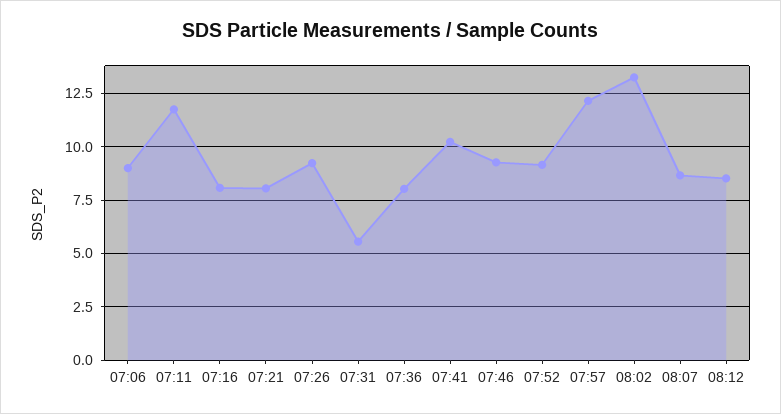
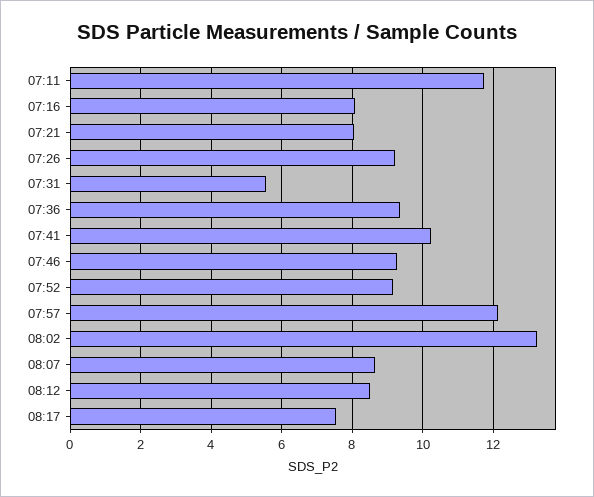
07:06: 9 -> none
07:36: 8 -> 9.4
08:17: none -> 7.6

